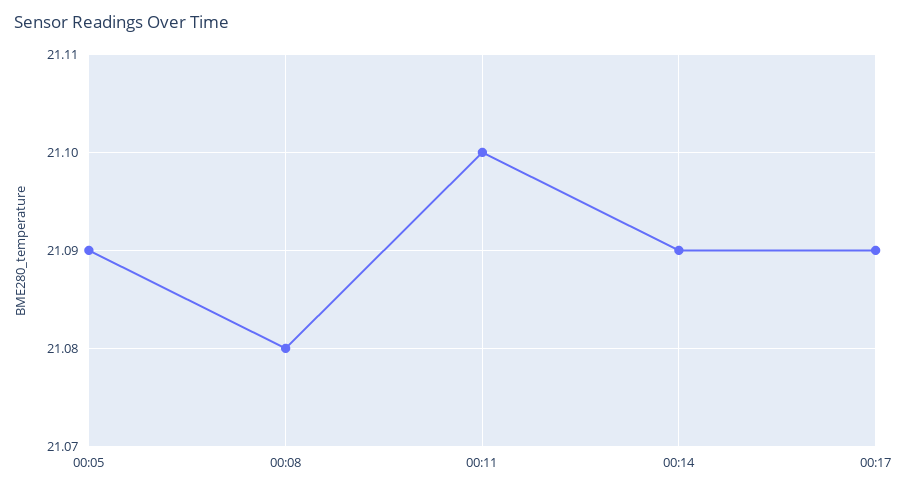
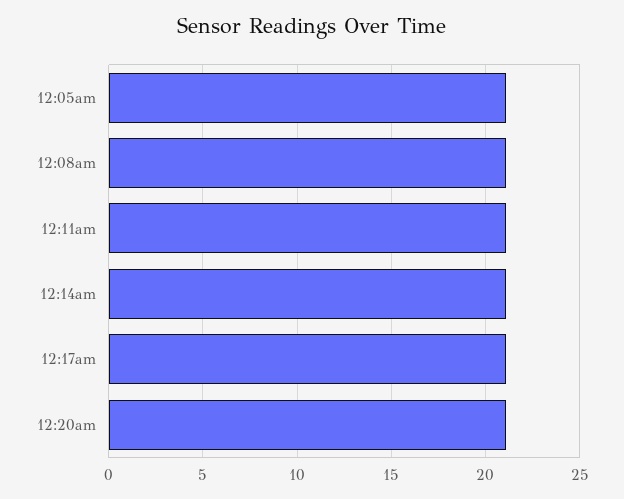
12:20am: none -> 21

